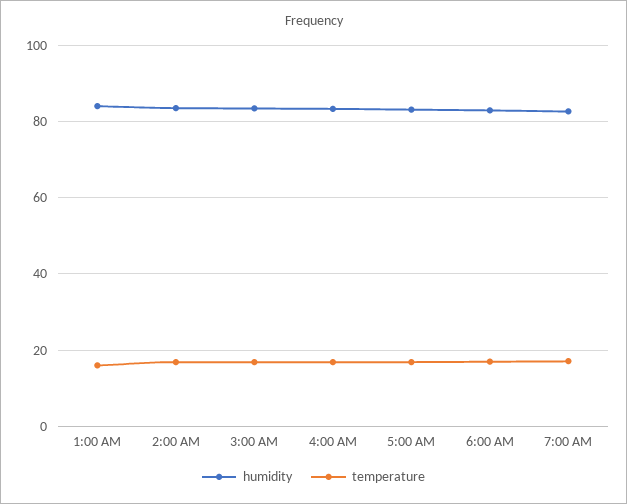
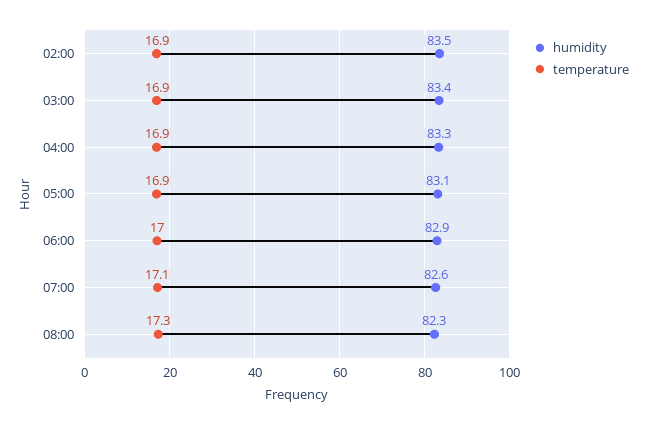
humidity, 1:00 AM: 84 -> none
temperature, 1:00 AM: 16 -> none
humidity, 08:00: none -> 82.3
temperature, 08:00: none -> 17.3

